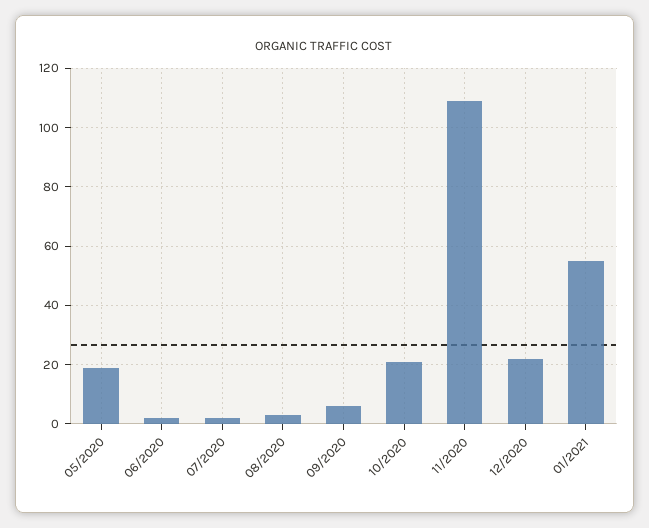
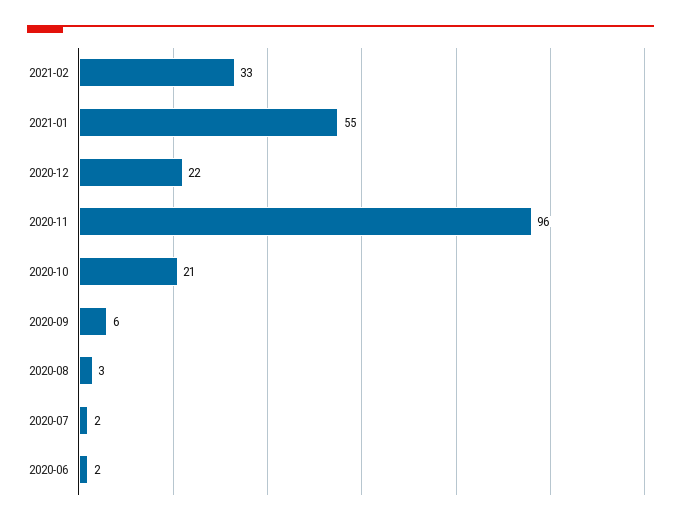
05/2020: 20 -> none
11/2020: 110 -> 96
2021-02: none -> 33

